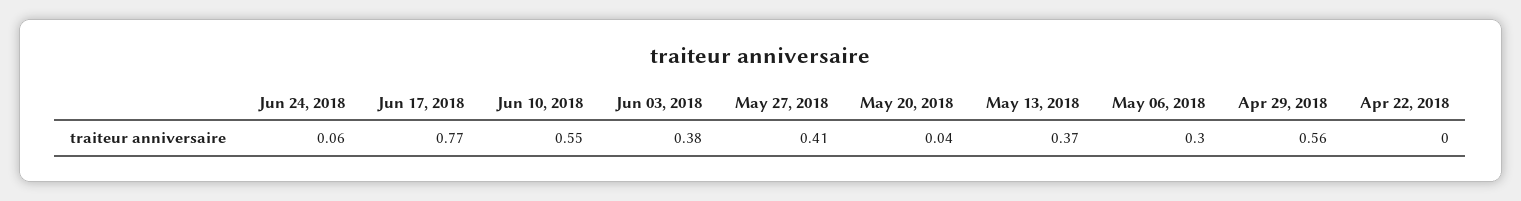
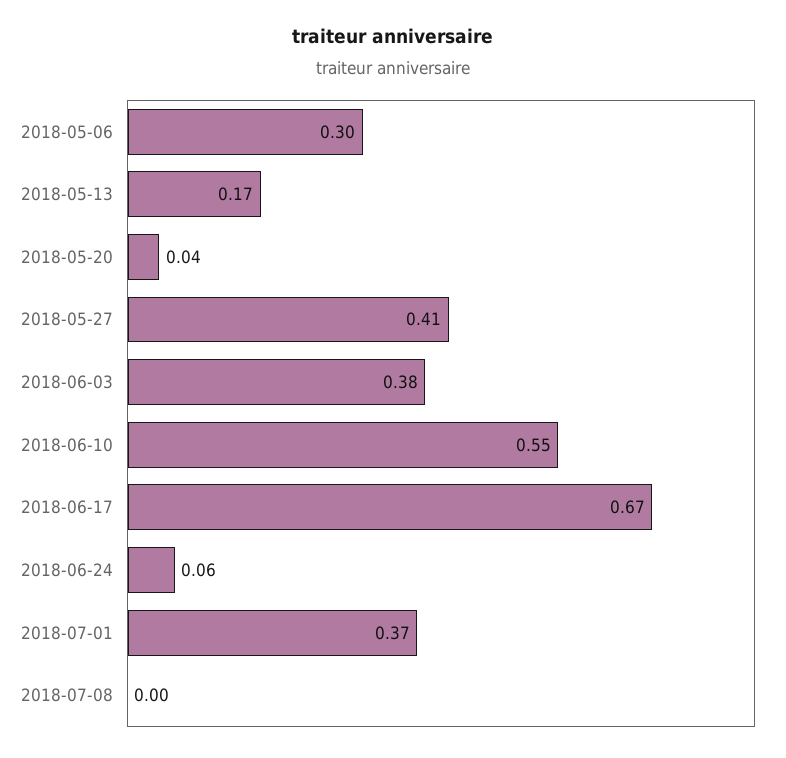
Jun 17, 2018: 0.77 -> 0.67
May 13, 2018: 0.37 -> 0.17
Apr 29, 2018: 0.56 -> none
Apr 22, 2018: 0 -> none
2018-07-01: none -> 0.37
2018-07-08: none -> 0

